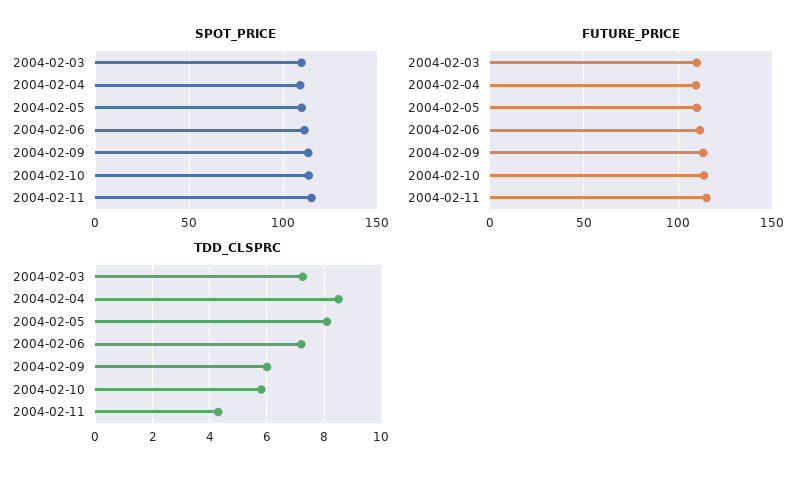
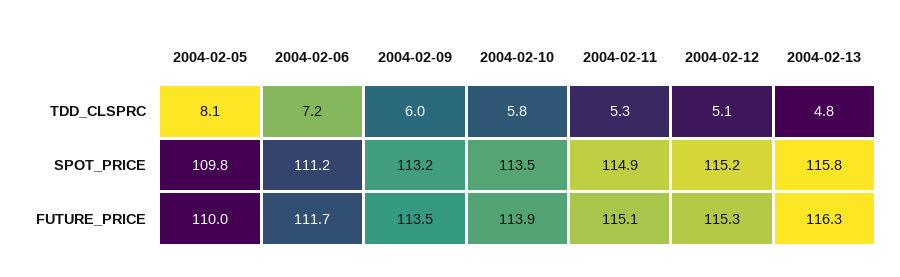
SPOT_PRICE, 2004-02-03: 110 -> none
SPOT_PRICE, 2004-02-04: 110 -> none
FUTURE_PRICE, 2004-02-03: 110 -> none
FUTURE_PRICE, 2004-02-04: 110 -> none
TDD_CLSPRC, 2004-02-03: 7.25 -> none
TDD_CLSPRC, 2004-02-04: 8.5 -> none
TDD_CLSPRC, 2004-02-11: 4.25 -> 5.3
TDD_CLSPRC, 2004-02-12: none -> 5.1
TDD_CLSPRC, 2004-02-13: none -> 4.8
SPOT_PRICE, 2004-02-12: none -> 115.2
SPOT_PRICE, 2004-02-13: none -> 115.8
FUTURE_PRICE, 2004-02-12: none -> 115.3
FUTURE_PRICE, 2004-02-13: none -> 116.3

